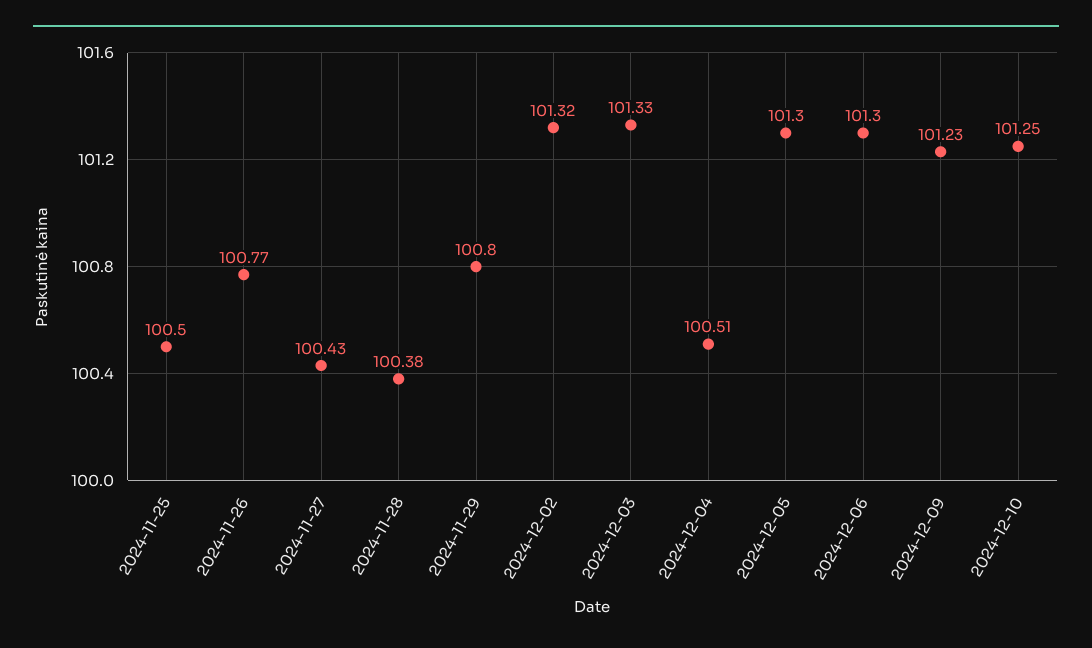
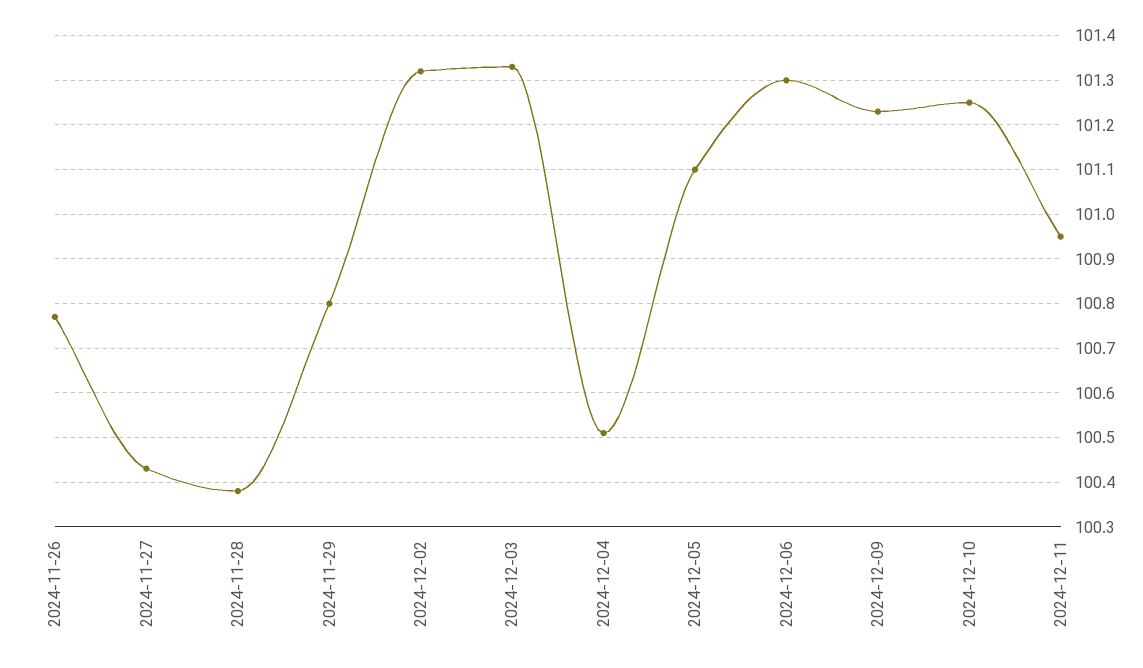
2024-11-25: 100.5 -> none
2024-12-05: 101.3 -> 101.1
2024-12-11: none -> 100.95

